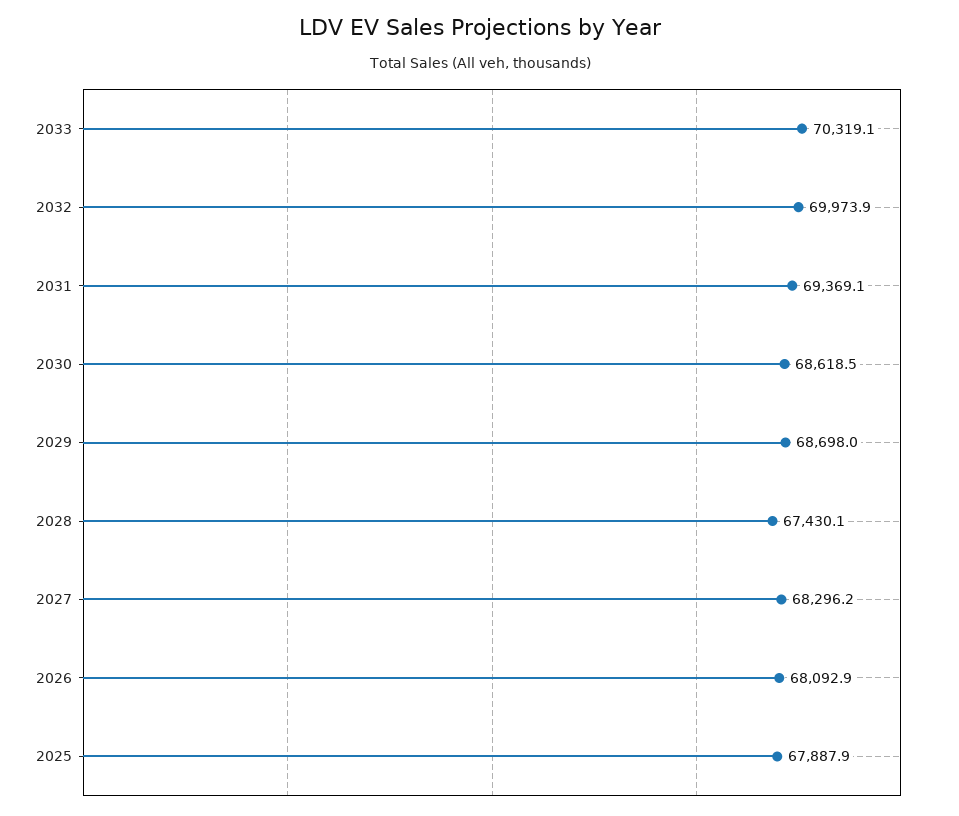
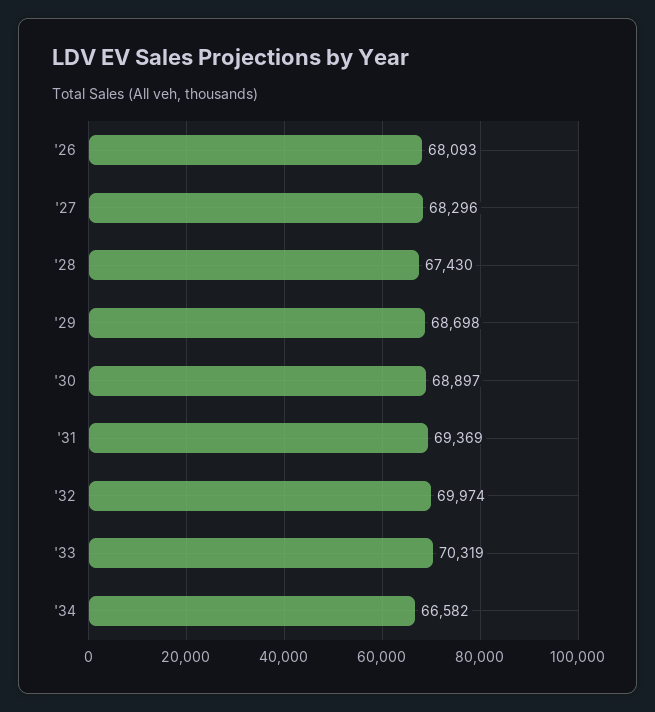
2030: 68618.5 -> 68897
2025: 67887.9 -> none
'34: none -> 66582

